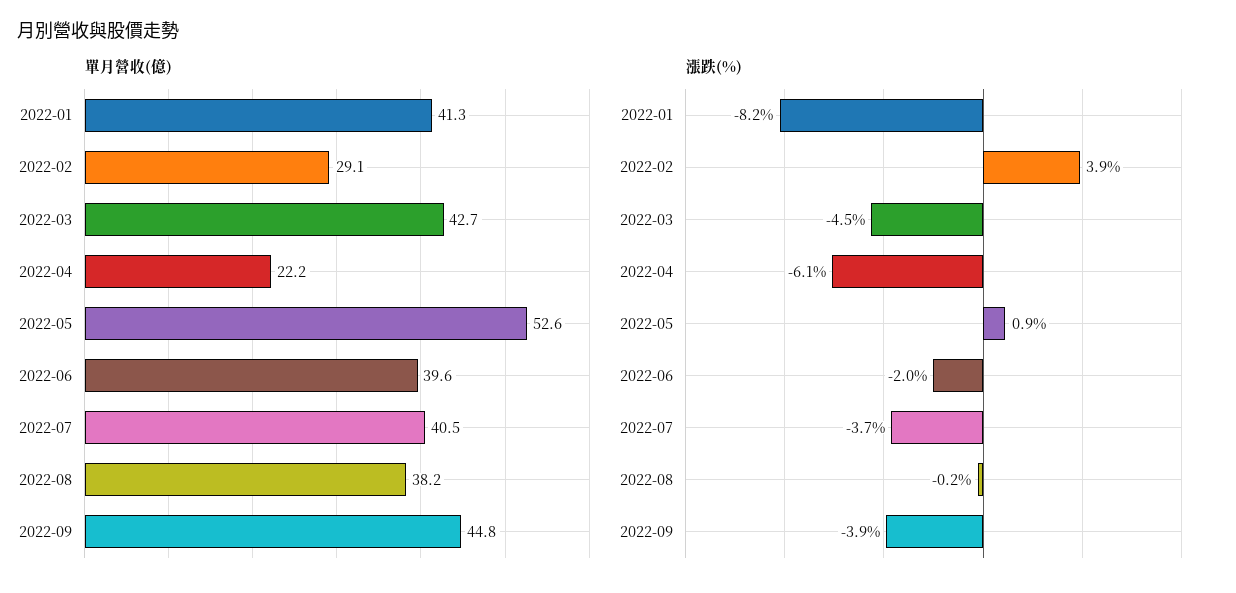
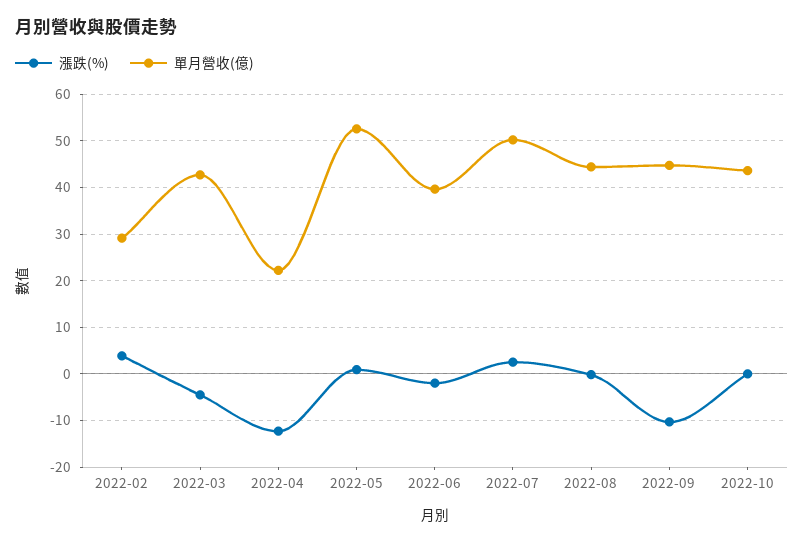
單月營收(億), 2022-01: 41.3 -> none
單月營收(億), 2022-07: 40.5 -> 50
單月營收(億), 2022-08: 38.2 -> 44
漲跌(%), 2022-01: -8.2 -> none
漲跌(%), 2022-04: -6.1 -> -12
漲跌(%), 2022-07: -3.7 -> 2
漲跌(%), 2022-09: -3.9 -> -10
漲跌(%), 2022-10: none -> 0
單月營收(億), 2022-10: none -> 44

